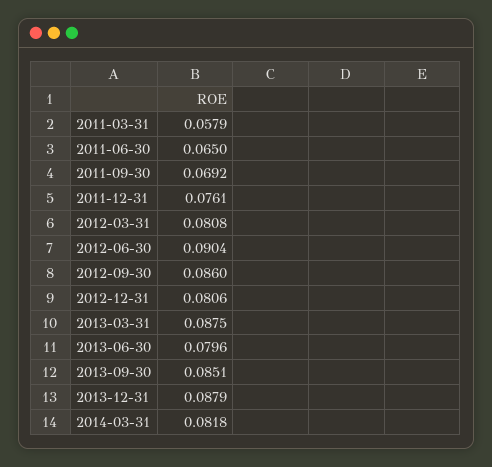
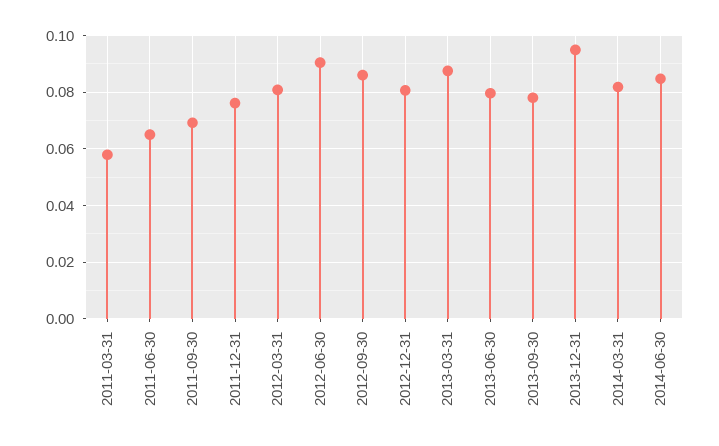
2013-09-30: 0.0851 -> 0.0775
2013-12-31: 0.0879 -> 0.095
2014-06-30: none -> 0.085

